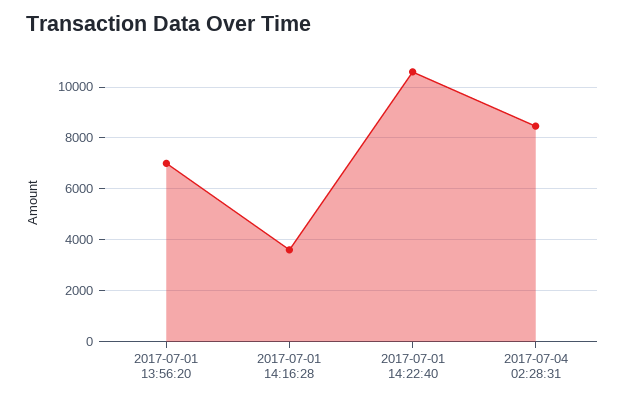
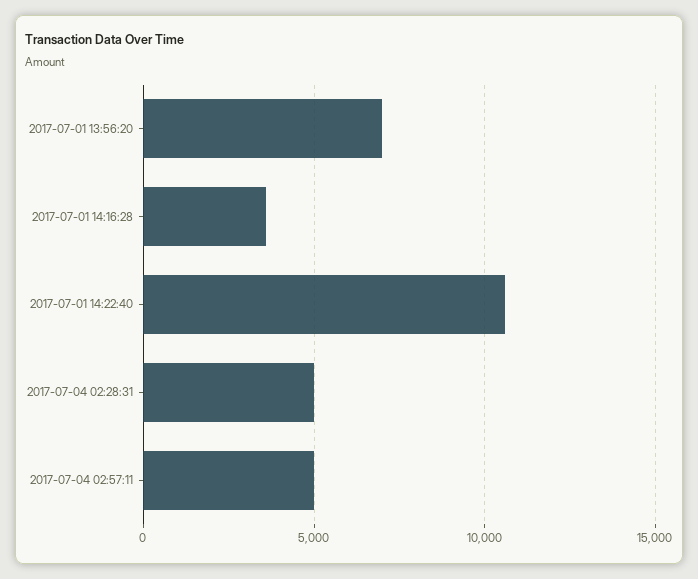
2017-07-04 02:28:31: 8500 -> 5000
2017-07-04 02:57:11: none -> 5000

